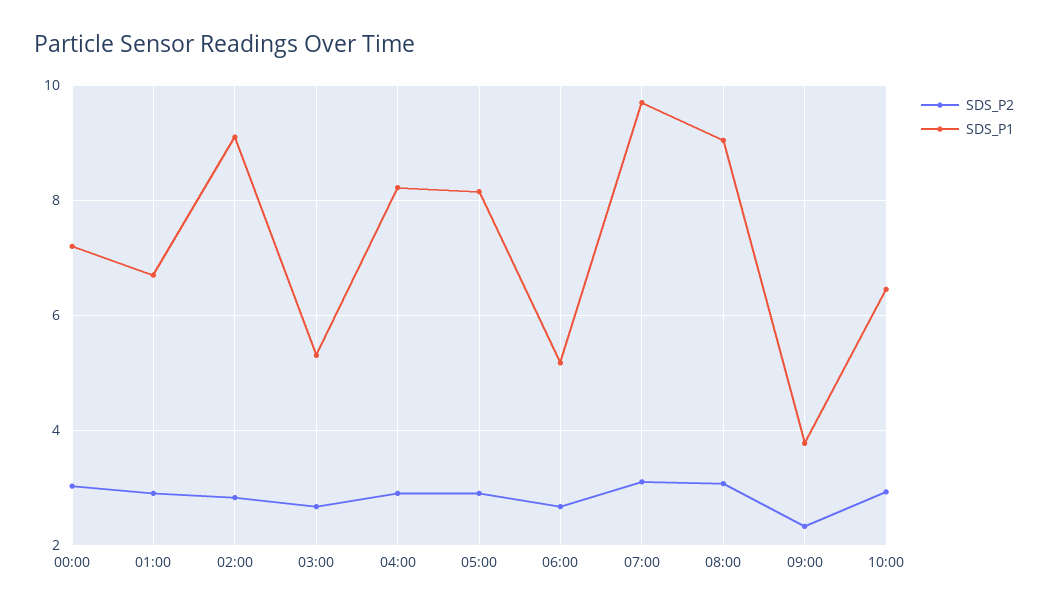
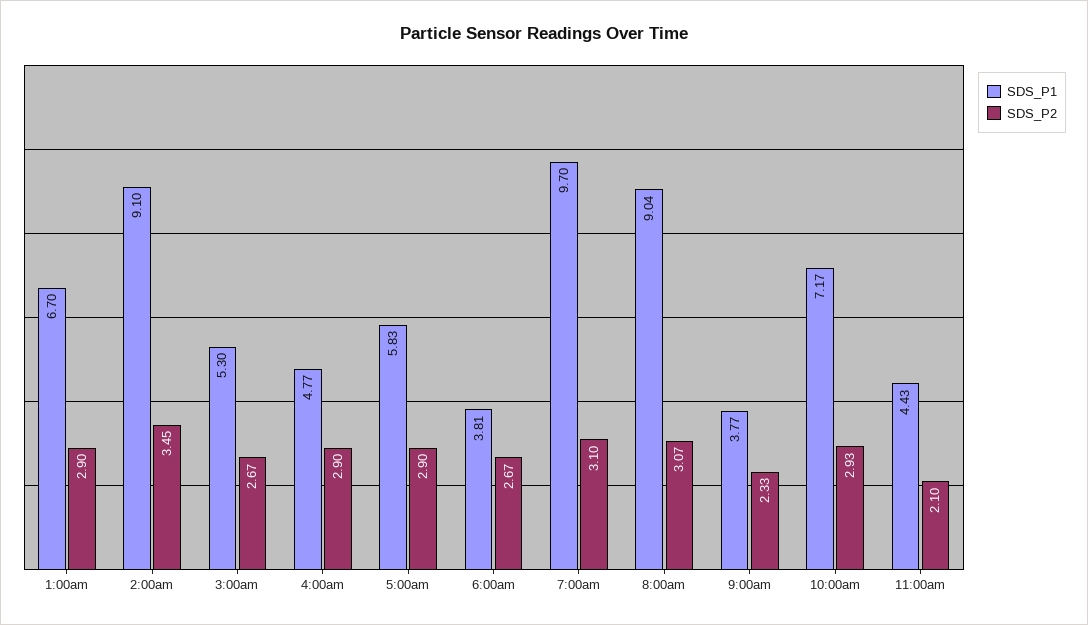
SDS_P2, 00:00: 3 -> none
SDS_P1, 00:00: 7.2 -> none
SDS_P2, 02:00: 2.8 -> 3.45
SDS_P1, 04:00: 8.2 -> 4.77
SDS_P1, 05:00: 8.2 -> 5.83
SDS_P1, 06:00: 5.2 -> 3.81
SDS_P1, 10:00: 6.4 -> 7.17
SDS_P1, 11:00am: none -> 4.43
SDS_P2, 11:00am: none -> 2.1

